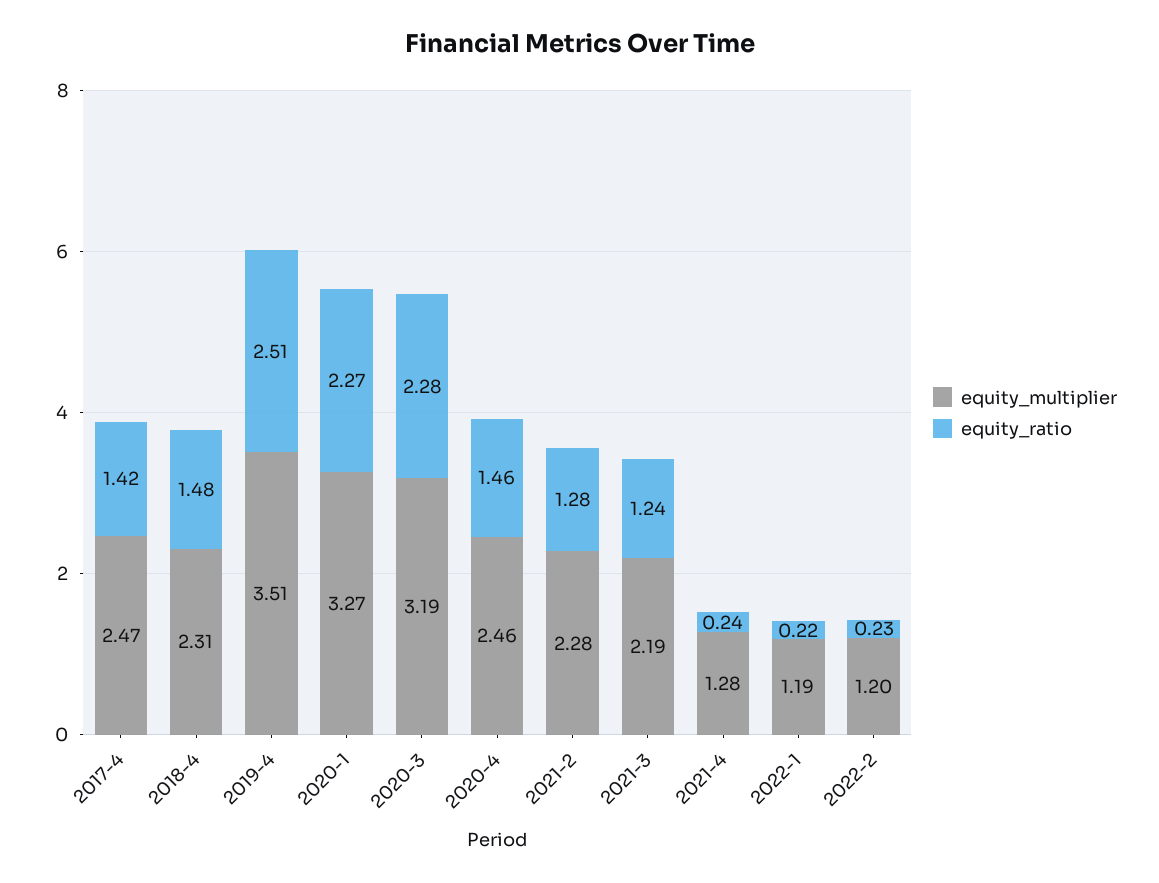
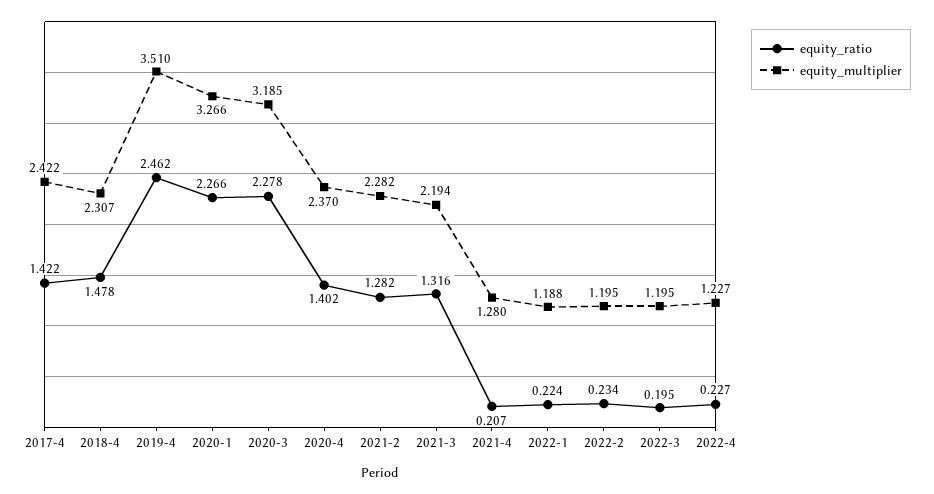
equity_multiplier, 2017-4: 2.47 -> 2.422
equity_ratio, 2019-4: 2.51 -> 2.462
equity_multiplier, 2020-4: 2.46 -> 2.37
equity_ratio, 2020-4: 1.46 -> 1.402
equity_ratio, 2021-3: 1.24 -> 1.316
equity_ratio, 2021-4: 0.24 -> 0.207
equity_ratio, 2022-3: none -> 0.195
equity_multiplier, 2022-3: none -> 1.195
equity_ratio, 2022-4: none -> 0.227
equity_multiplier, 2022-4: none -> 1.227

